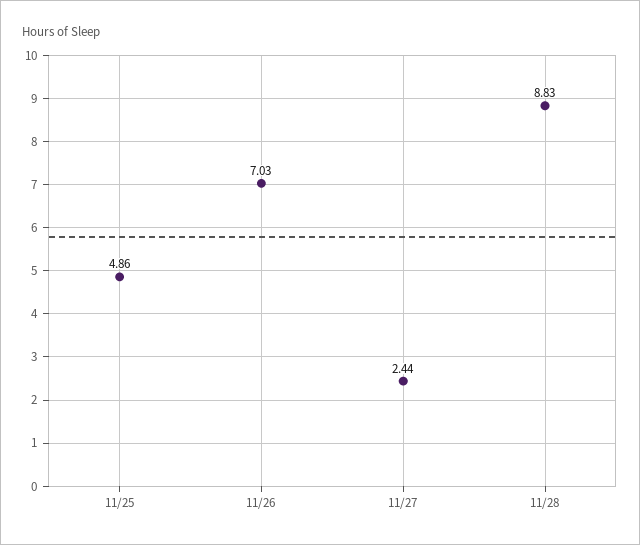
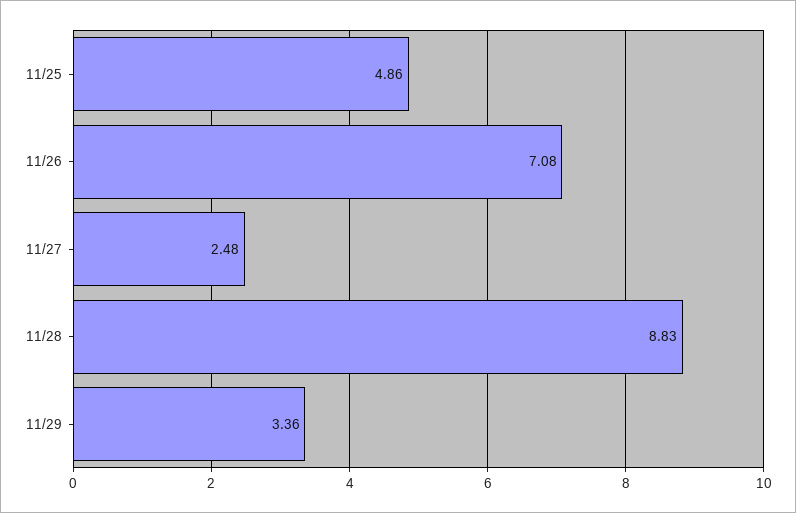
11/26: 7.03 -> 7.08
11/27: 2.44 -> 2.48
11/29: none -> 3.36

